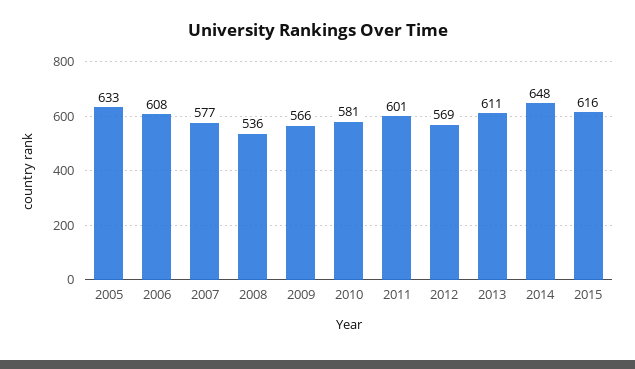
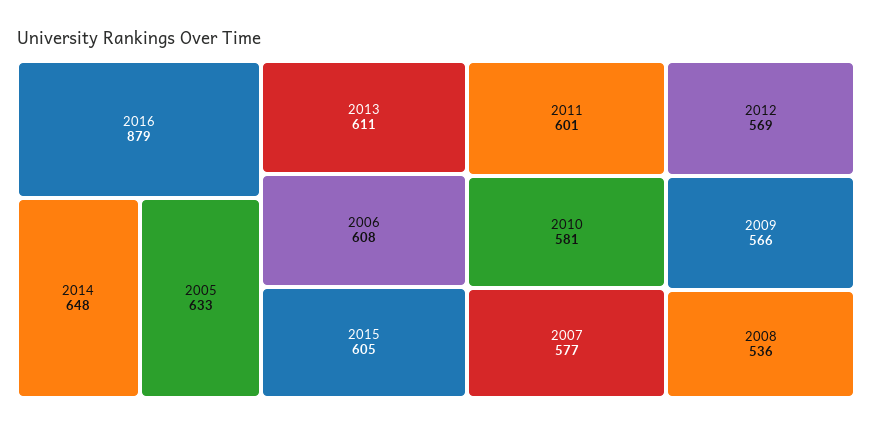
2015: 616 -> 605
2016: none -> 879

